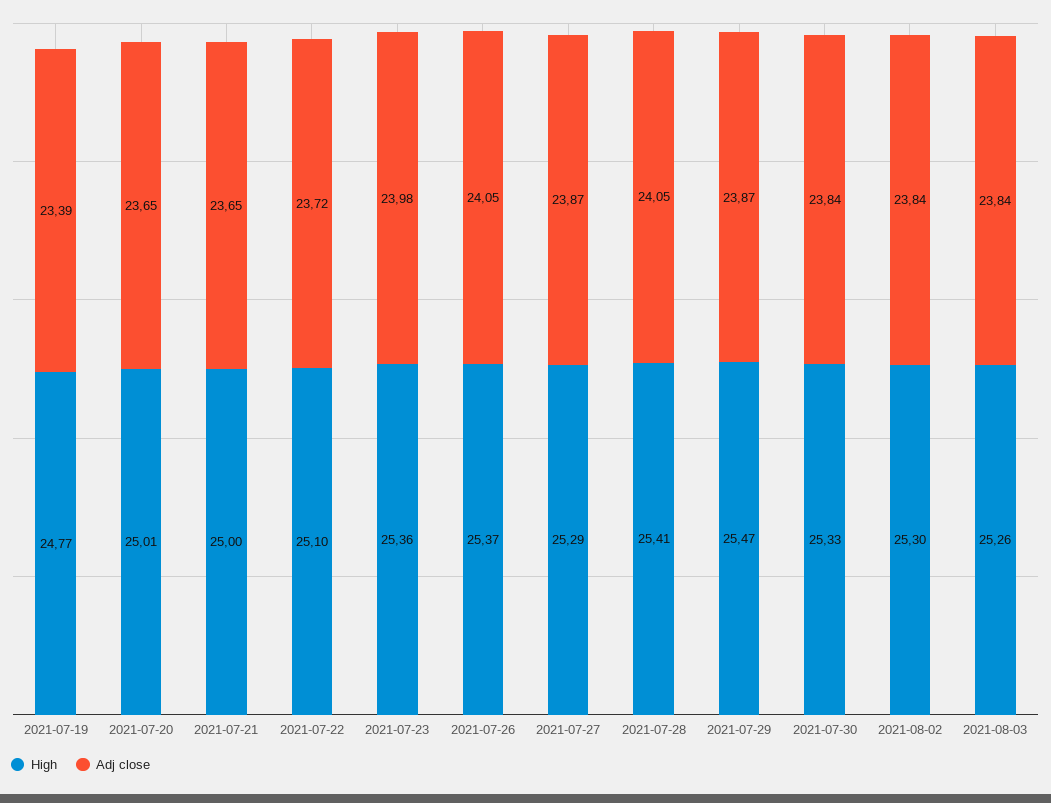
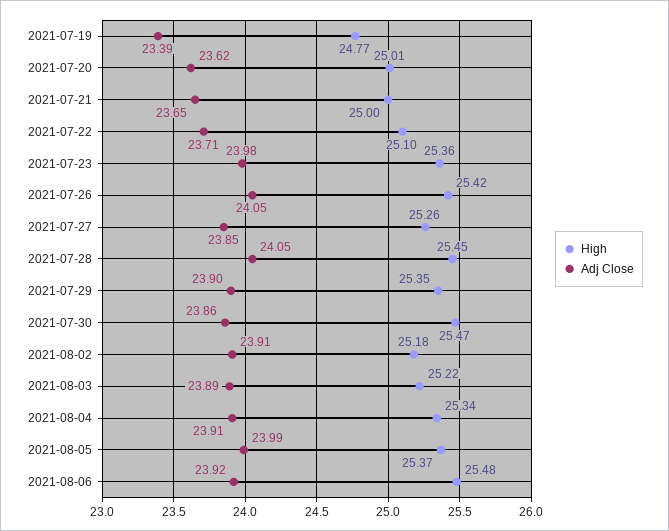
Adj close, 2021-07-20: 23.65 -> 23.62
Adj close, 2021-07-22: 23.72 -> 23.71
High, 2021-07-26: 25.37 -> 25.42
High, 2021-07-27: 25.29 -> 25.26
Adj close, 2021-07-27: 23.87 -> 23.85
High, 2021-07-28: 25.41 -> 25.45
High, 2021-07-29: 25.47 -> 25.35
Adj close, 2021-07-29: 23.87 -> 23.9
High, 2021-07-30: 25.33 -> 25.47
Adj close, 2021-07-30: 23.84 -> 23.86
High, 2021-08-02: 25.3 -> 25.18
Adj close, 2021-08-02: 23.84 -> 23.91
High, 2021-08-03: 25.26 -> 25.22
Adj close, 2021-08-03: 23.84 -> 23.89
High, 2021-08-04: none -> 25.34
Adj close, 2021-08-04: none -> 23.91
High, 2021-08-05: none -> 25.37
Adj close, 2021-08-05: none -> 23.99
High, 2021-08-06: none -> 25.48
Adj close, 2021-08-06: none -> 23.92

